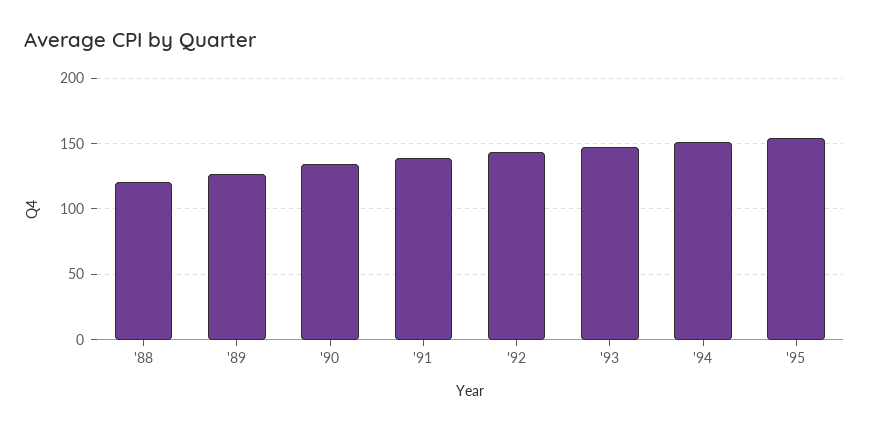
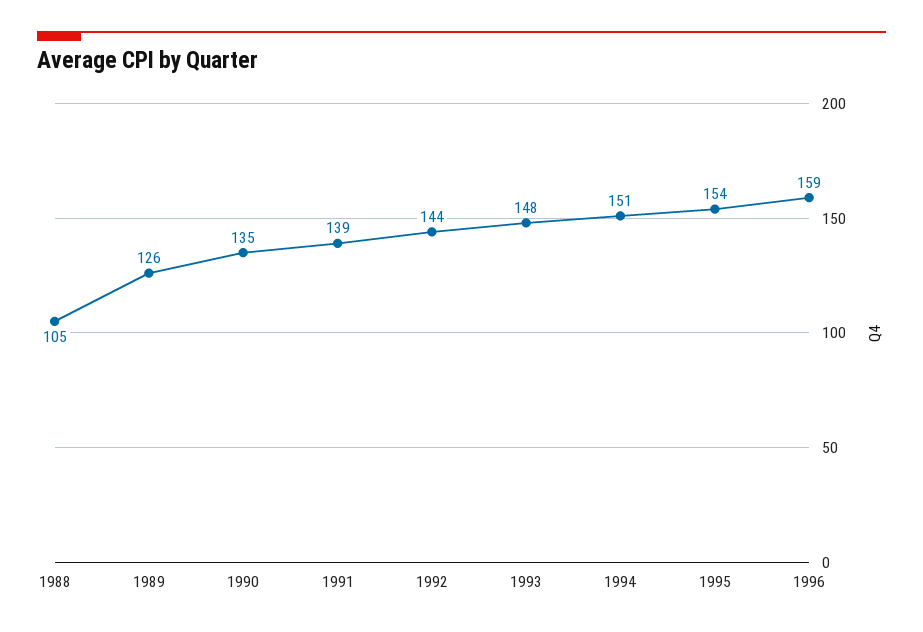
'88: 120 -> 105
1996: none -> 159

